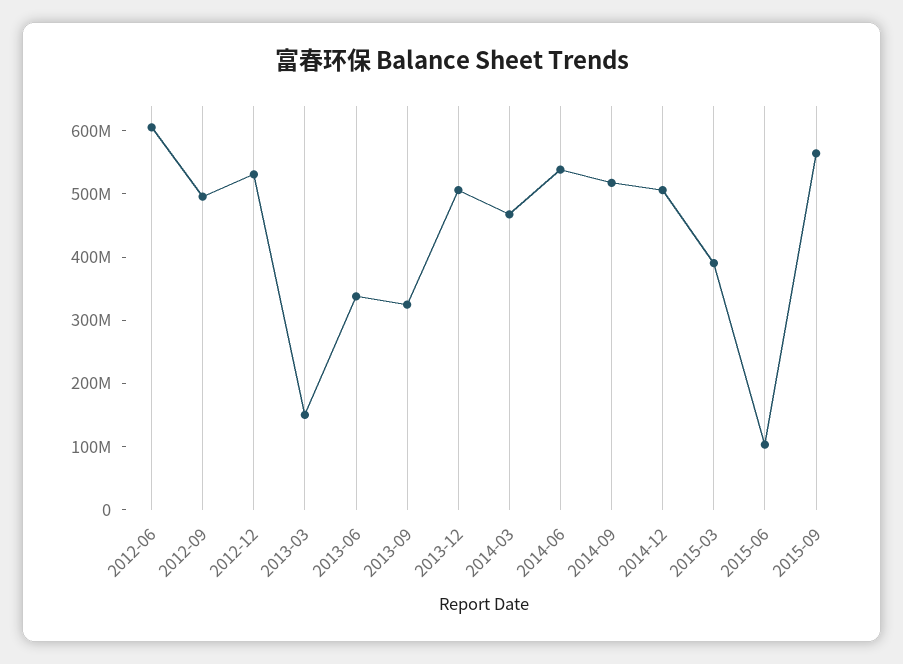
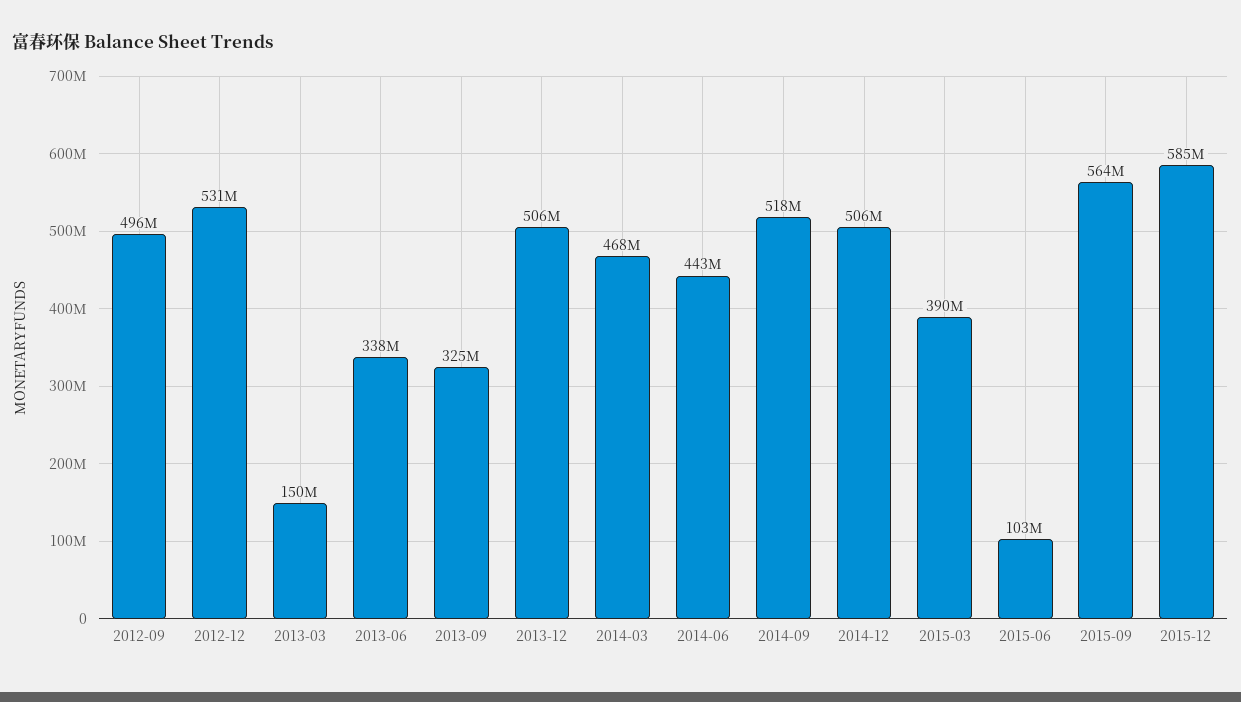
2012-06: 600000000 -> none
2014-06: 540000000 -> 443000000
2015-12: none -> 585000000

